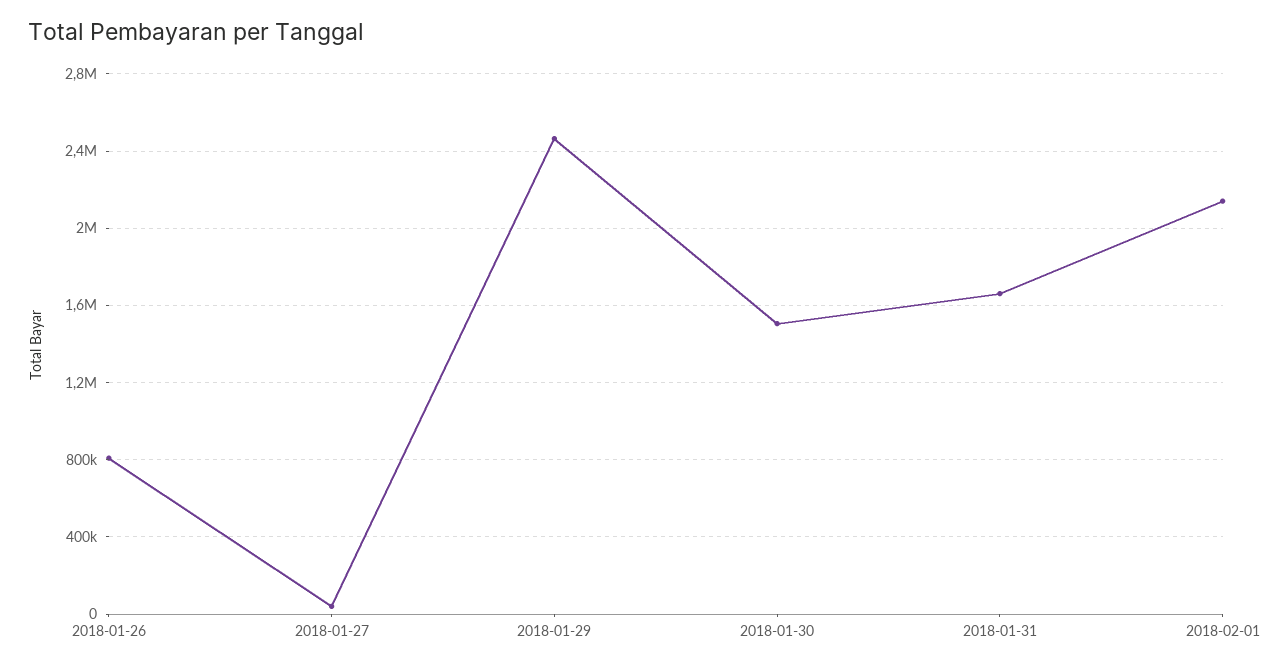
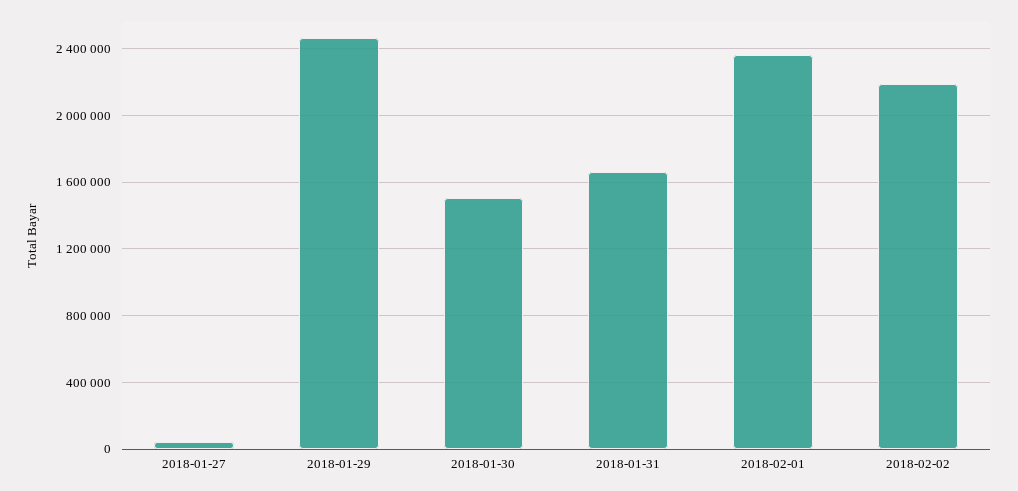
2018-01-26: 800000 -> none
2018-02-01: 2150000 -> 2350000
2018-02-02: none -> 2200000

